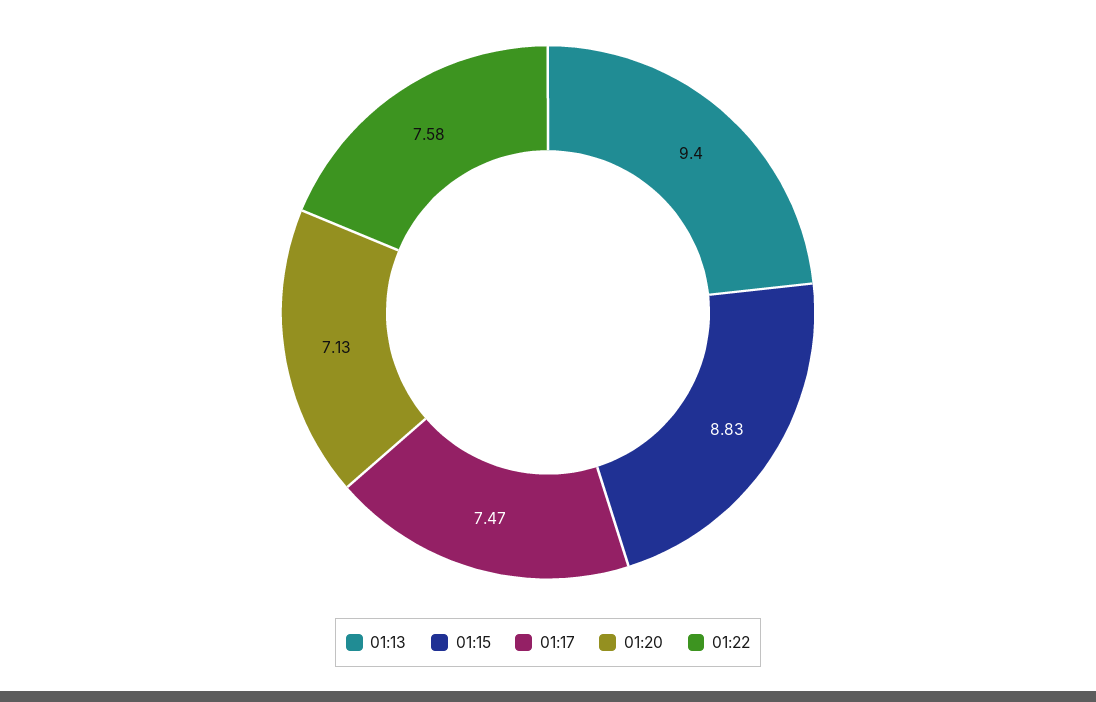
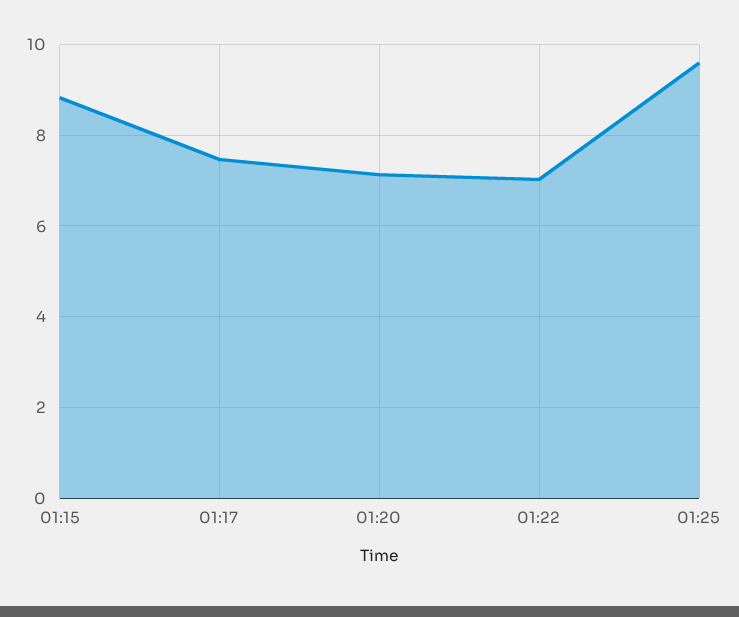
01:13: 9.4 -> none
01:22: 7.58 -> 7
01:25: none -> 9.6

